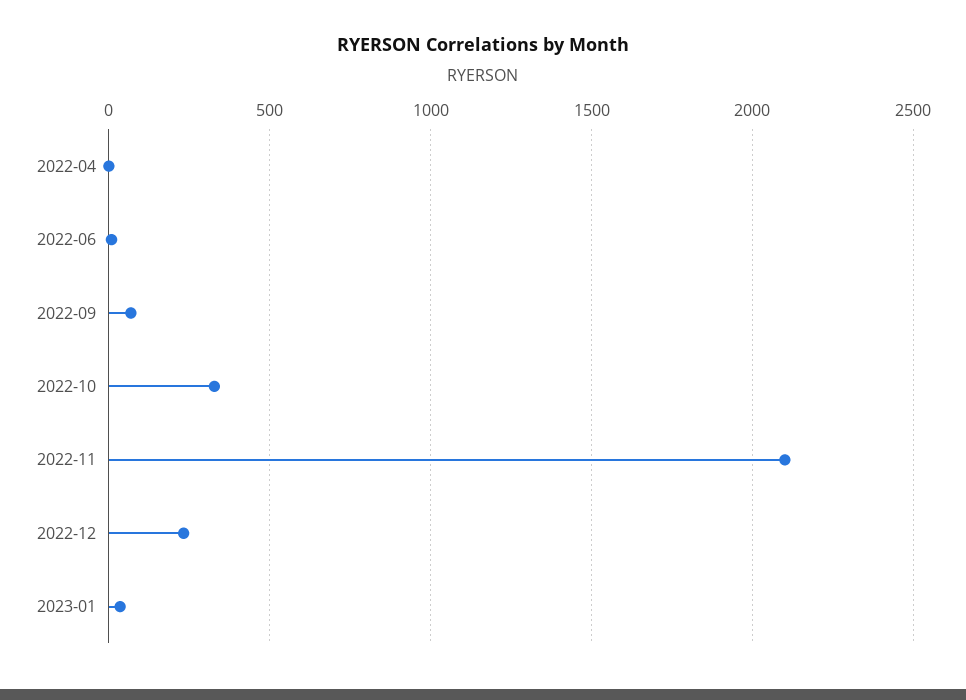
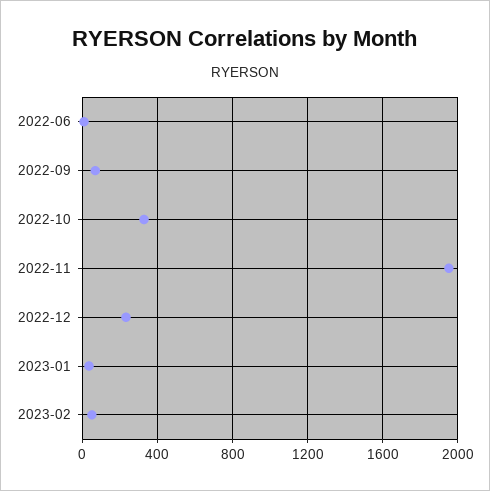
2022-04: 0 -> none
2022-11: 2100 -> 1950
2023-02: none -> 50

